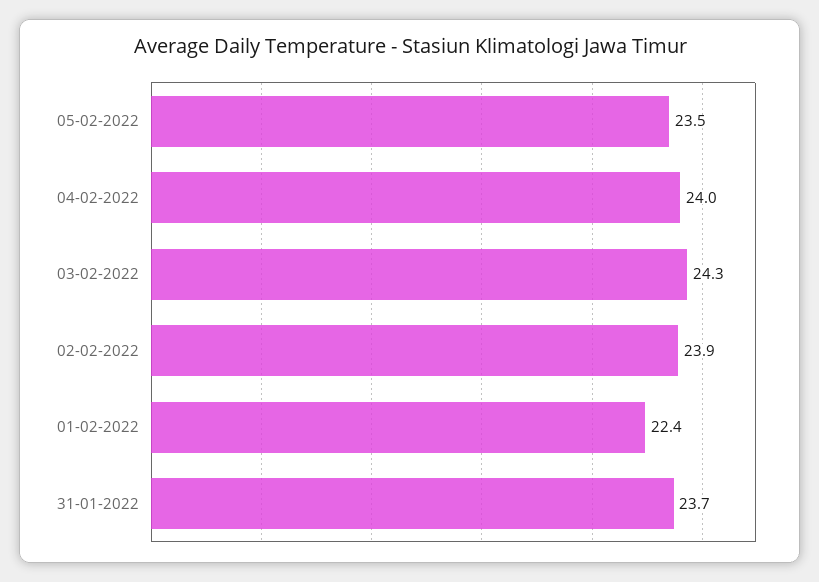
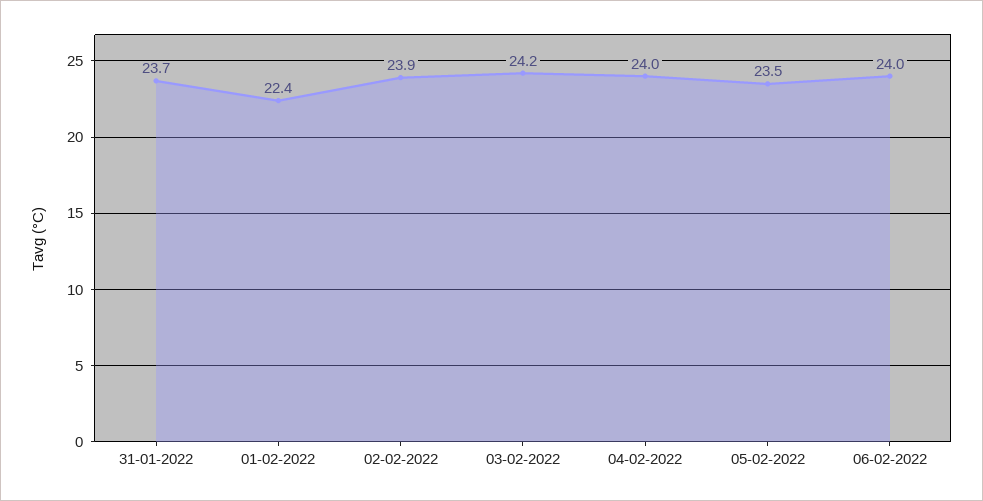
03-02-2022: 24.3 -> 24.2
06-02-2022: none -> 24

